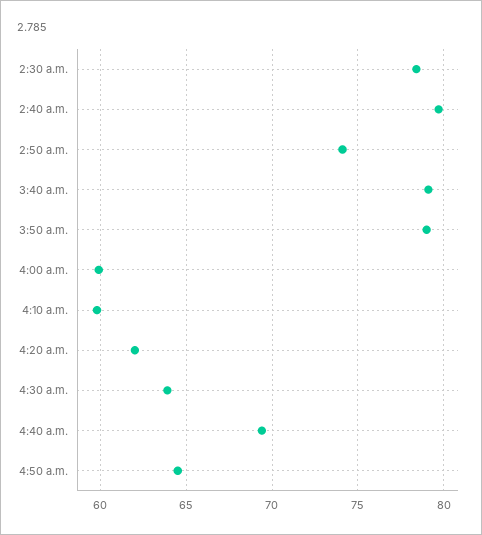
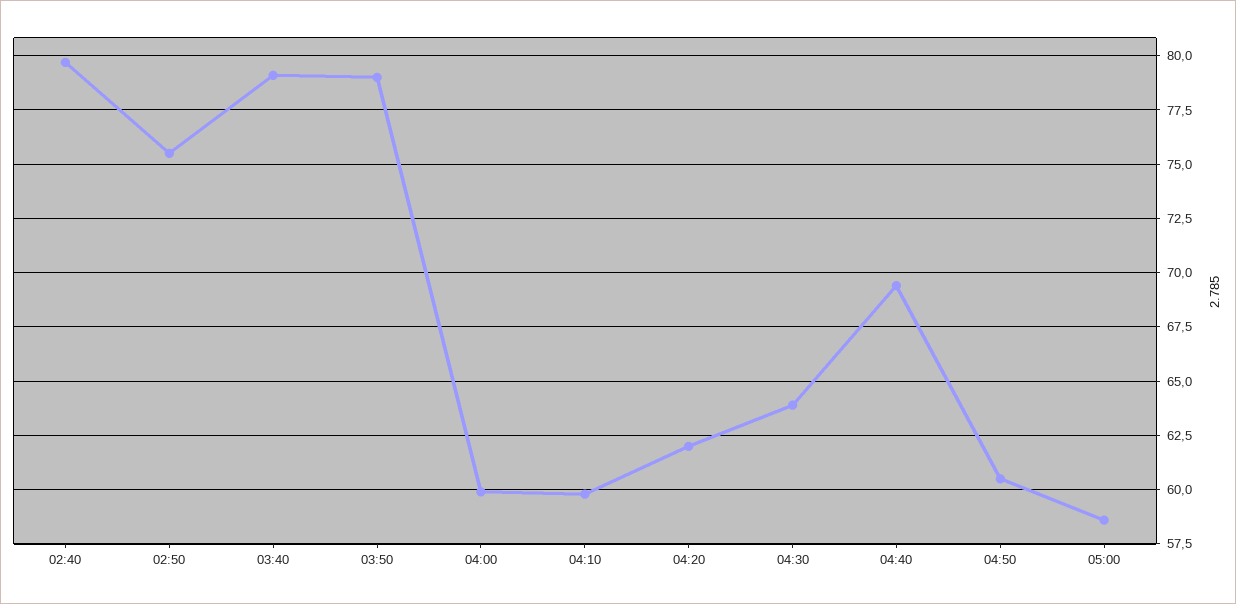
2:30 a.m.: 78.5 -> none
2:50 a.m.: 74 -> 75.5
4:50 a.m.: 64.5 -> 60.5
05:00: none -> 58.5

